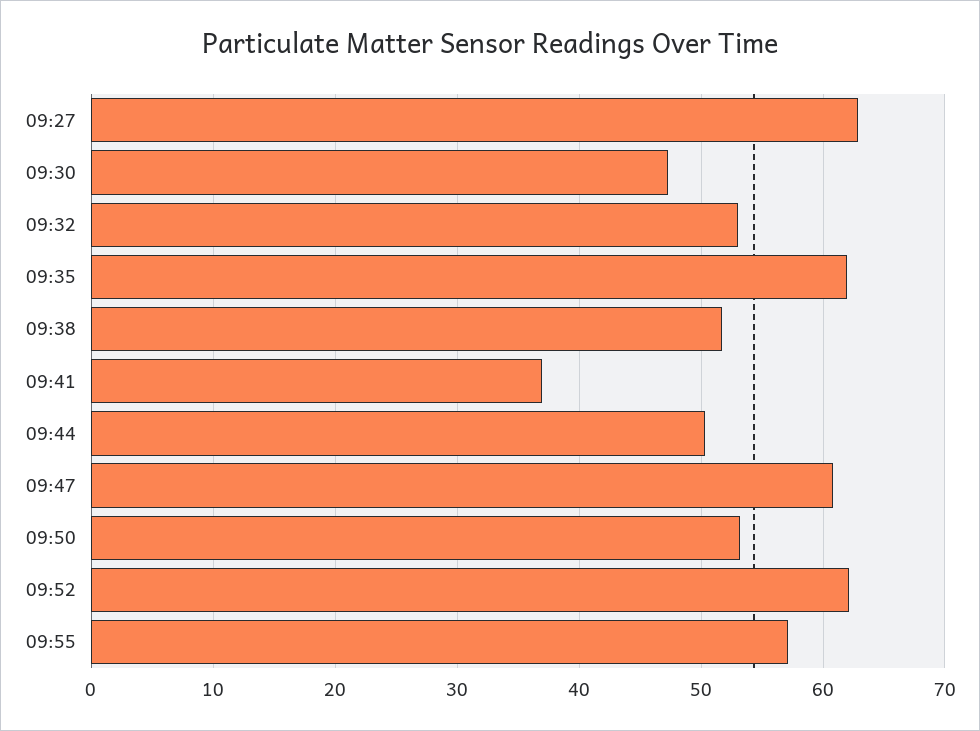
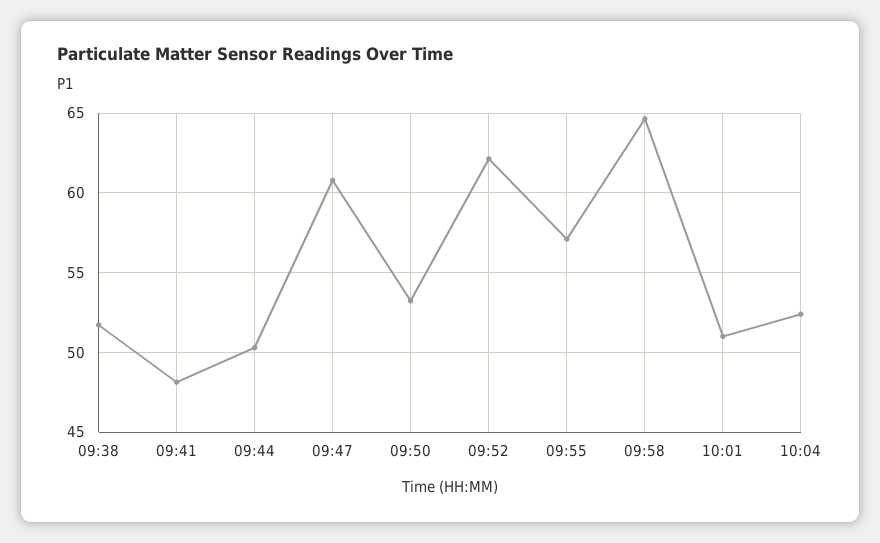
09:27: 63 -> none
09:30: 47 -> none
09:32: 53 -> none
09:35: 62 -> none
09:41: 37 -> 48
09:58: none -> 64.5
10:01: none -> 51
10:04: none -> 52.5

